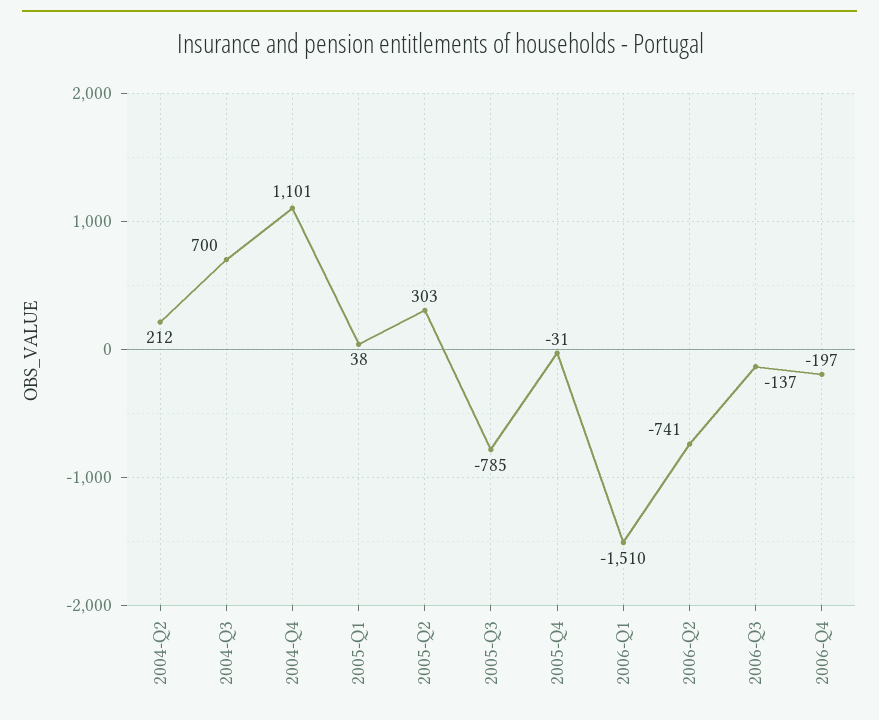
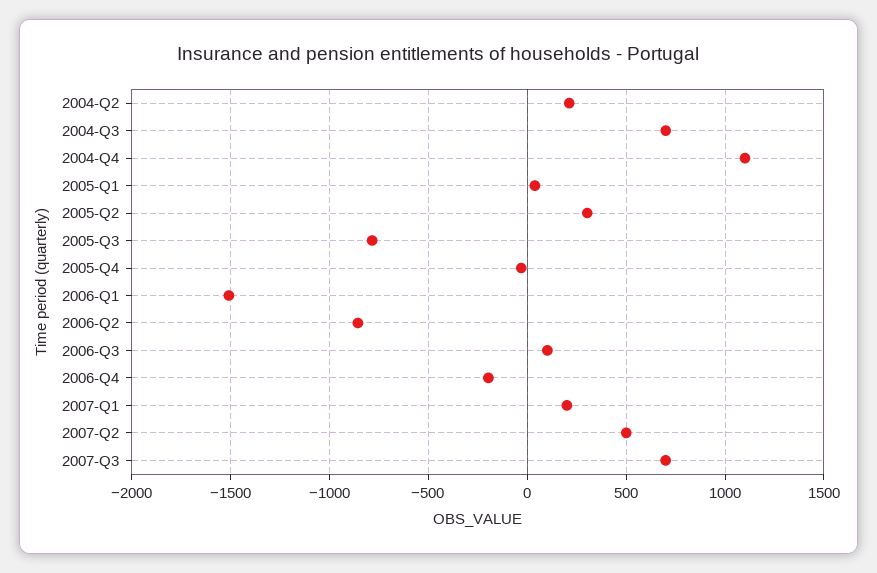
2006-Q2: -741 -> -850
2006-Q3: -137 -> 100
2007-Q1: none -> 200
2007-Q2: none -> 500
2007-Q3: none -> 700

